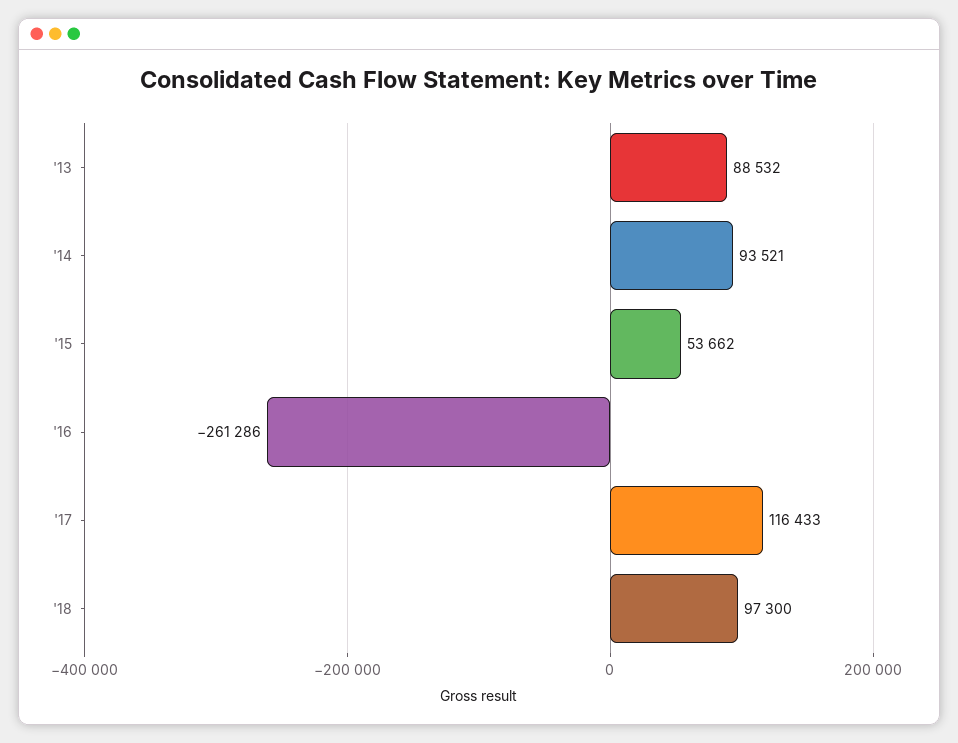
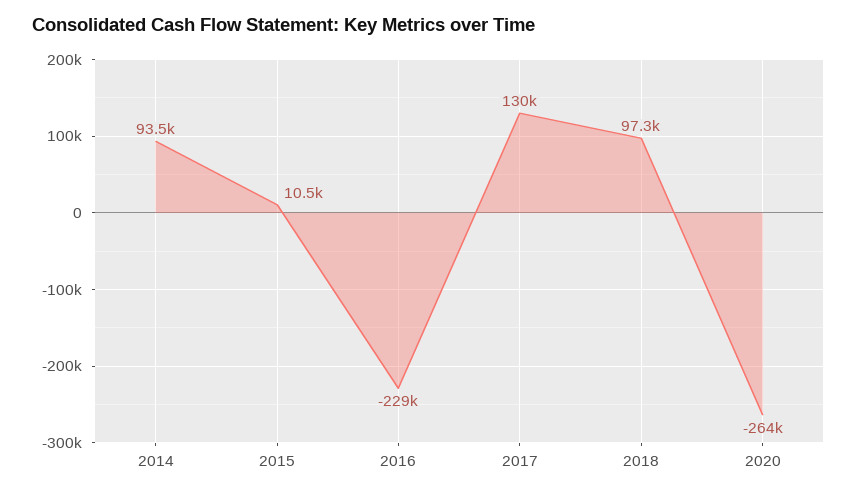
'13: 88532 -> none
'15: 53662 -> 10500
'16: -261286 -> -229000
'17: 116433 -> 130000
2020: none -> -264000

